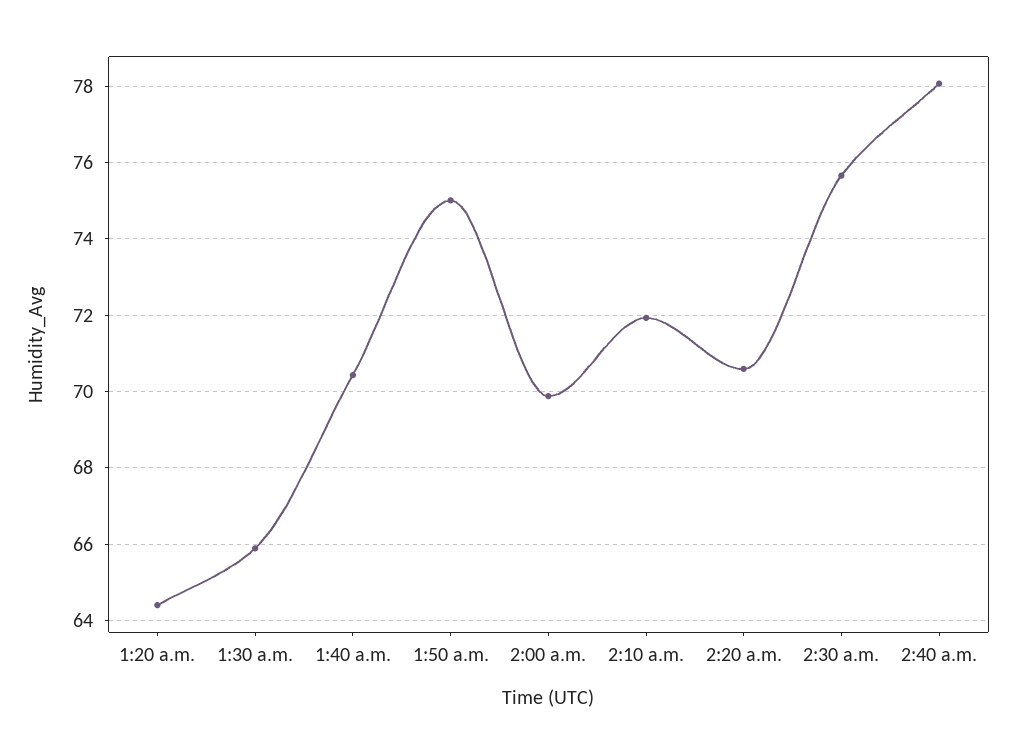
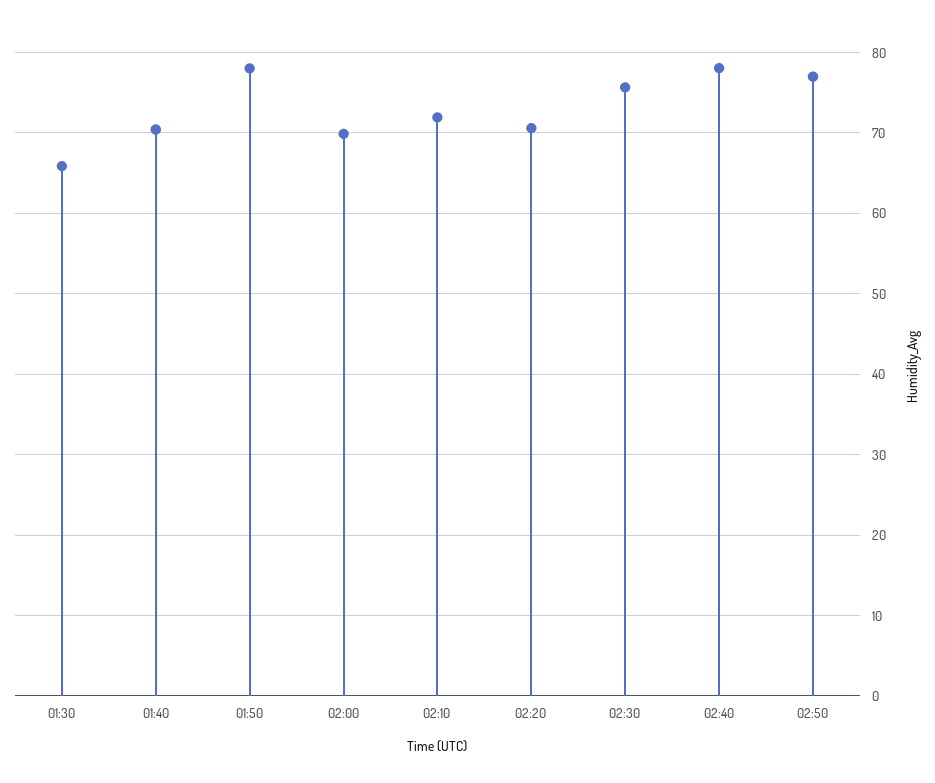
1:20 a.m.: 64.4 -> none
1:50 a.m.: 75 -> 78
02:50: none -> 77

